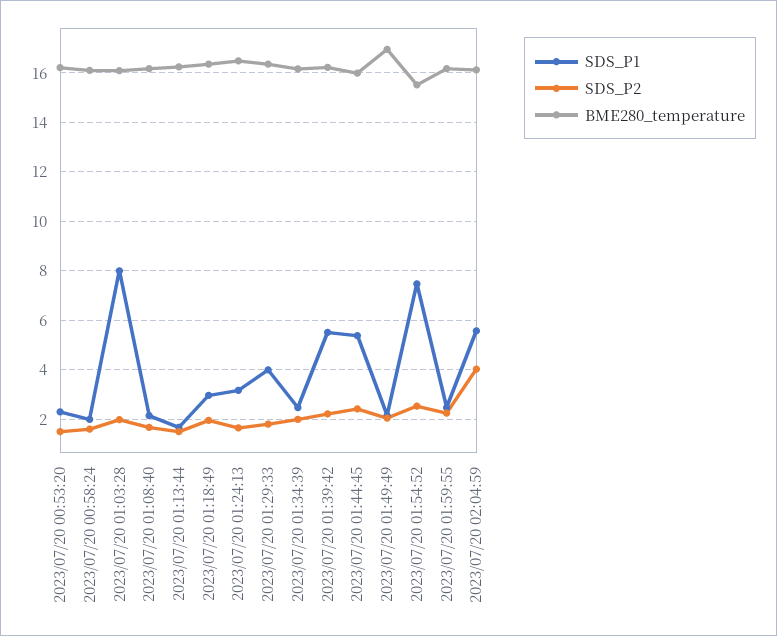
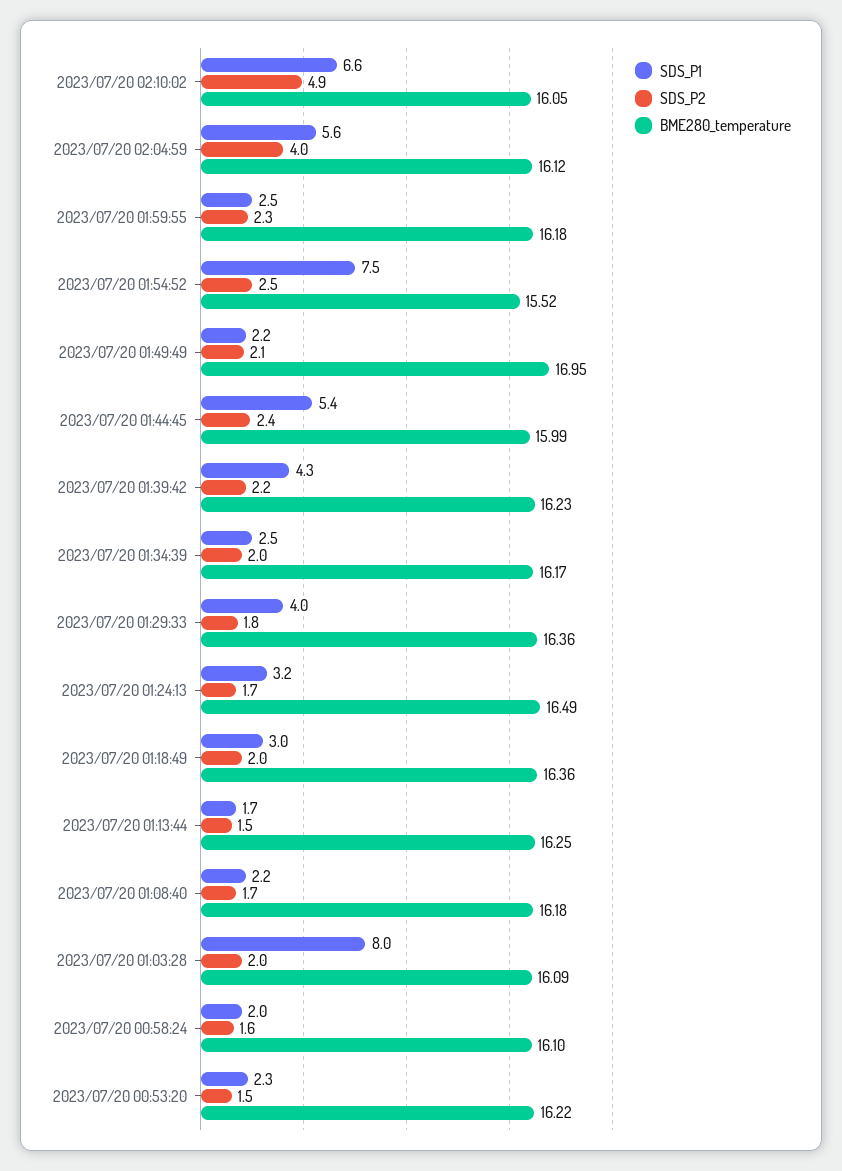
SDS_P1, 2023/07/20 01:39:42: 5.5 -> 4.3
SDS_P1, 2023/07/20 02:10:02: none -> 6.6
SDS_P2, 2023/07/20 02:10:02: none -> 4.9
BME280_temperature, 2023/07/20 02:10:02: none -> 16.05

